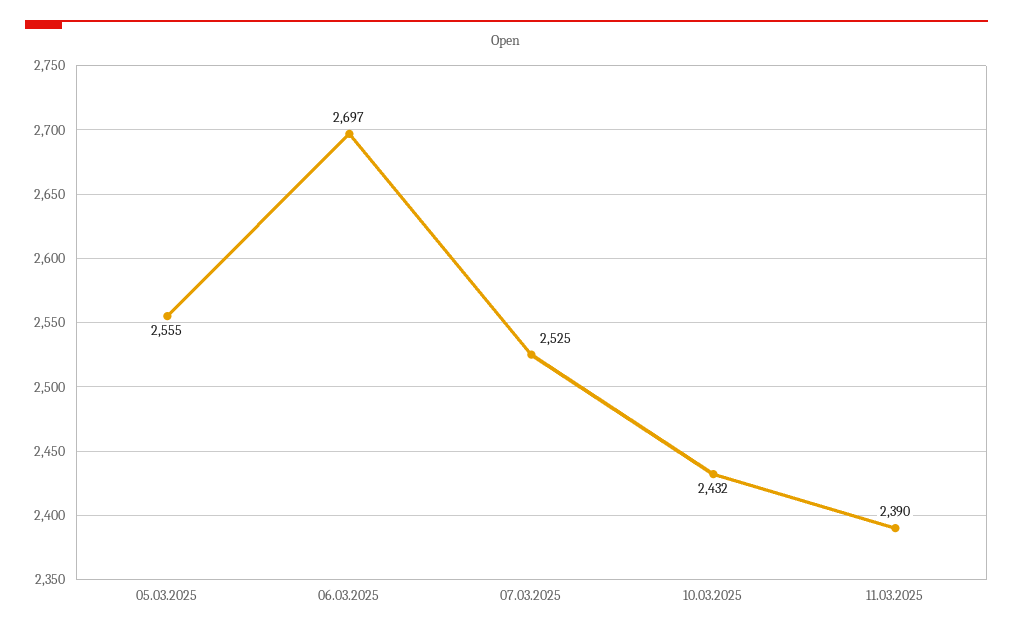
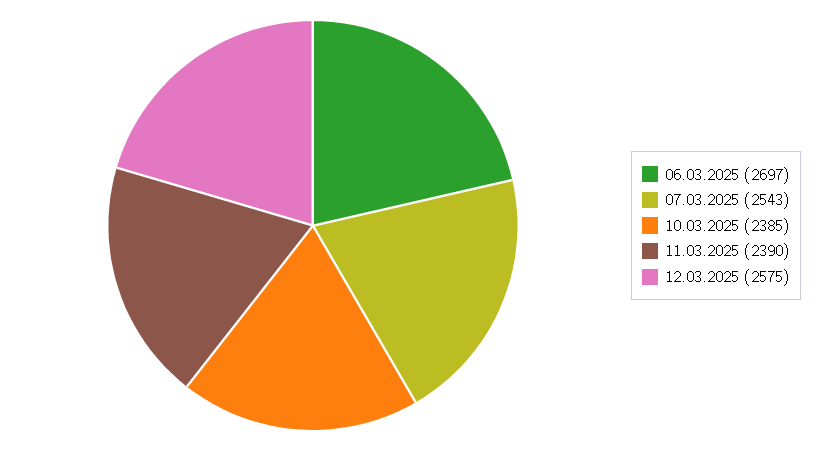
05.03.2025: 2555 -> none
07.03.2025: 2525 -> 2543
10.03.2025: 2432 -> 2385
12.03.2025: none -> 2575

